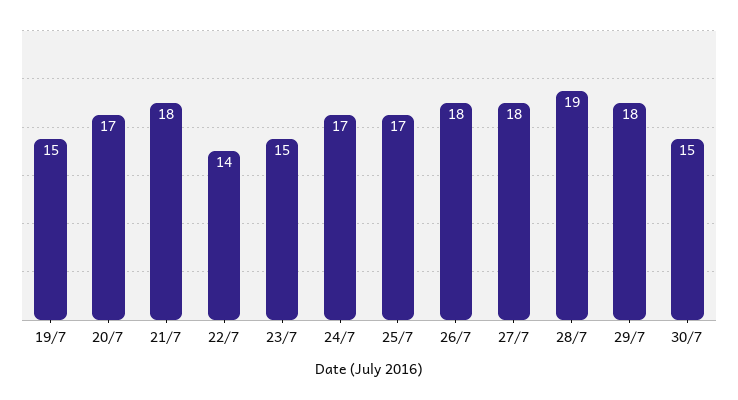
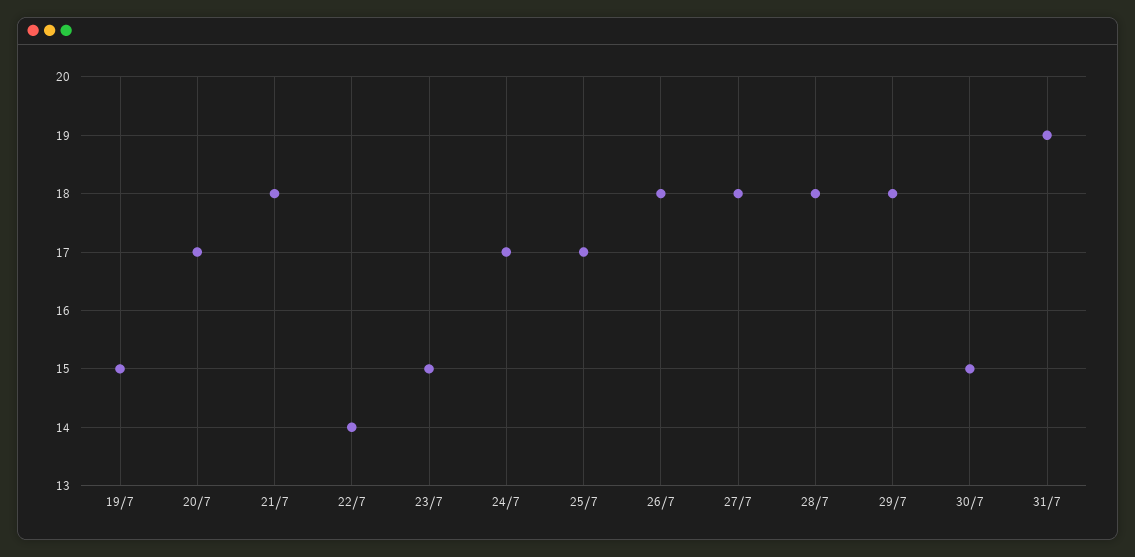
28/7: 19 -> 18
31/7: none -> 19

